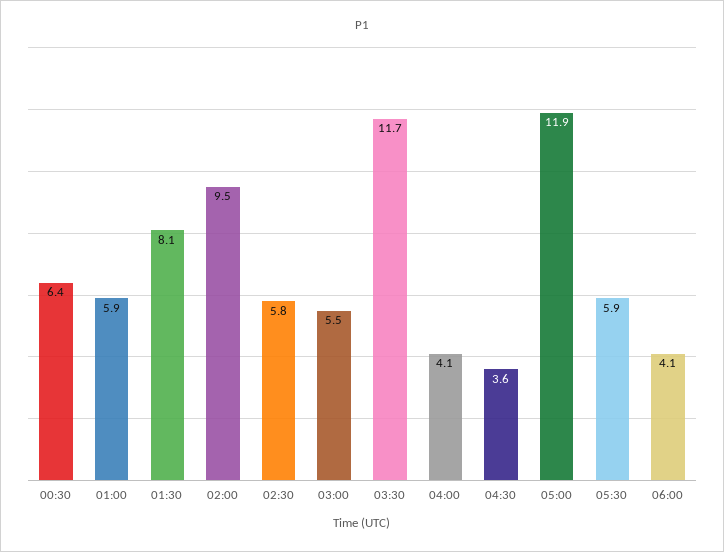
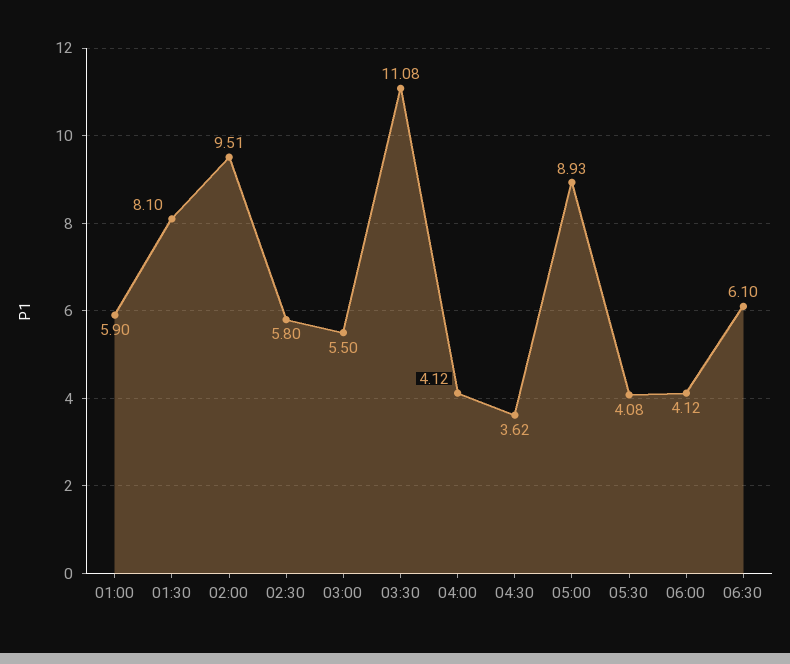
00:30: 6.4 -> none
03:30: 11.7 -> 11.08
05:00: 11.9 -> 8.93
05:30: 5.9 -> 4.08
06:30: none -> 6.1

